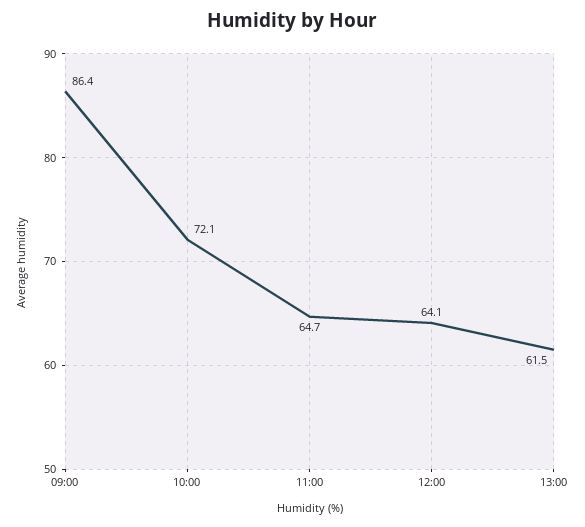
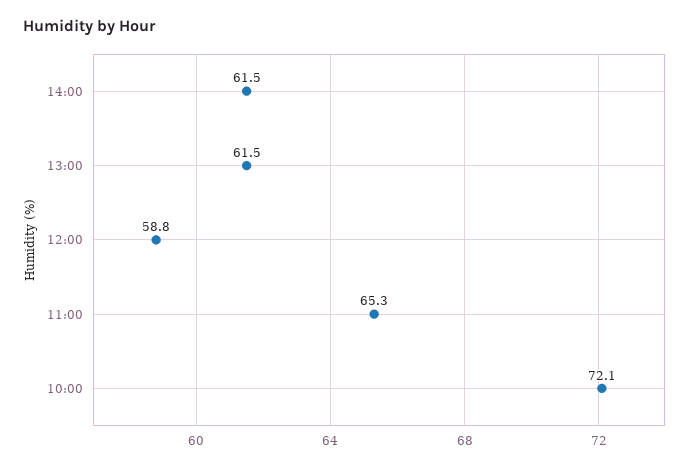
09:00: 86.4 -> none
11:00: 64.7 -> 65.3
12:00: 64.1 -> 58.8
14:00: none -> 61.5

